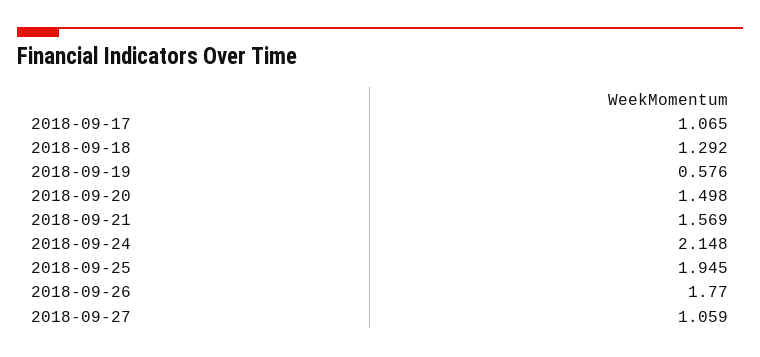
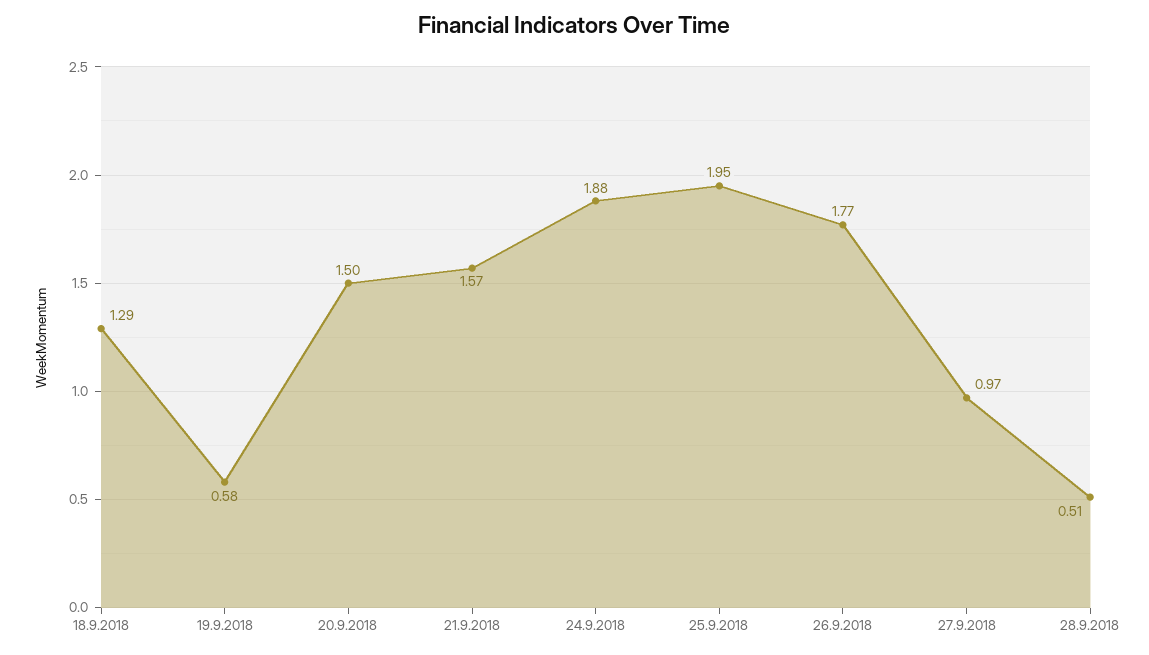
2018-09-17: 1.065 -> none
2018-09-24: 2.148 -> 1.88
2018-09-27: 1.059 -> 0.97
28.9.2018: none -> 0.51

